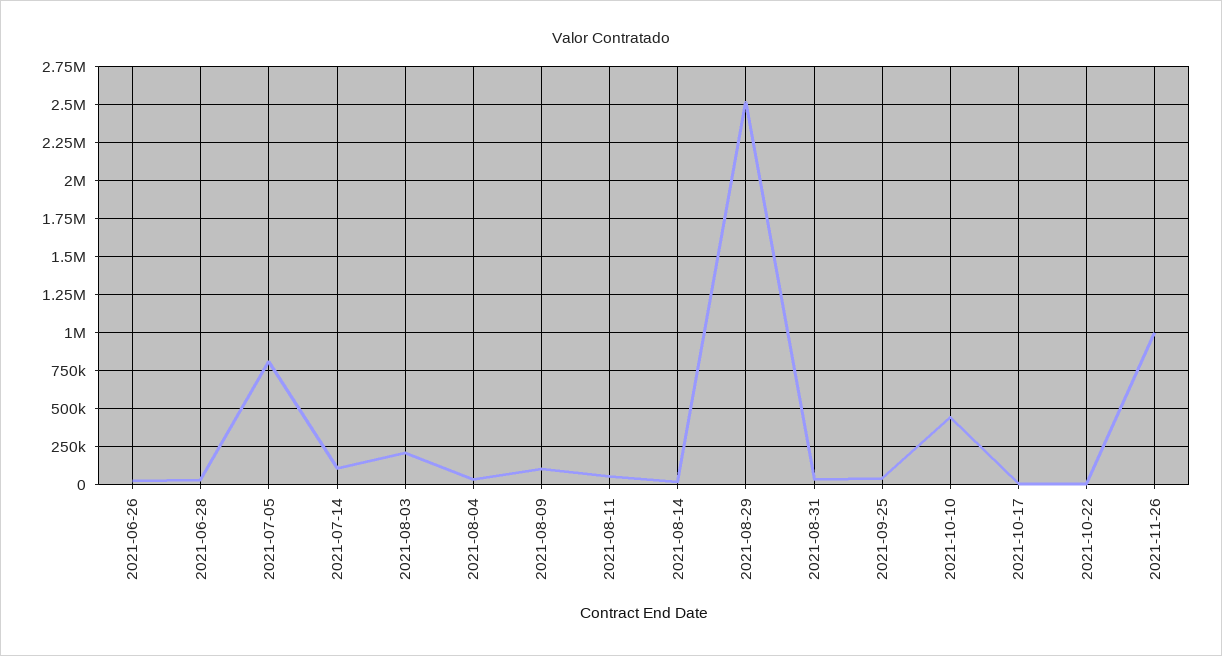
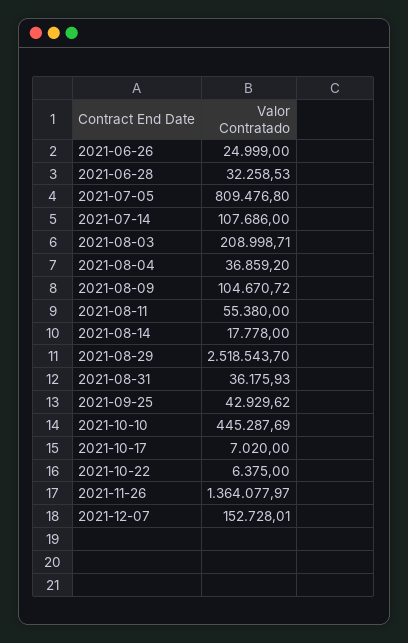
2021-11-26: 1000000 -> 1364077.97
2021-12-07: none -> 152728.01

